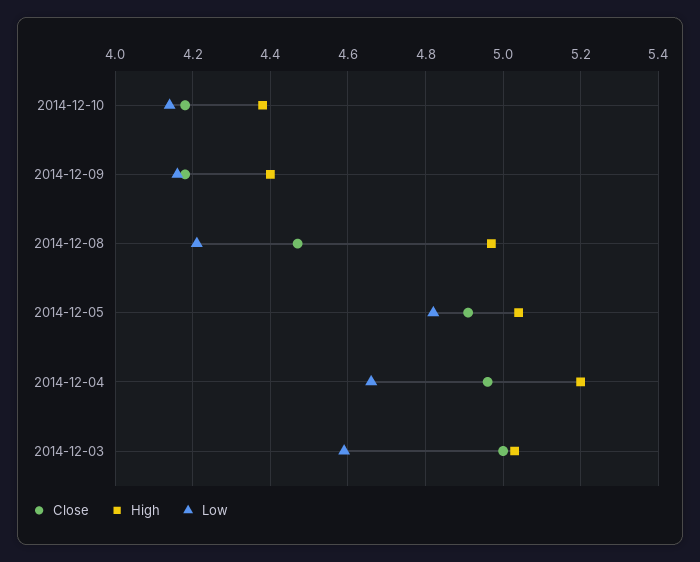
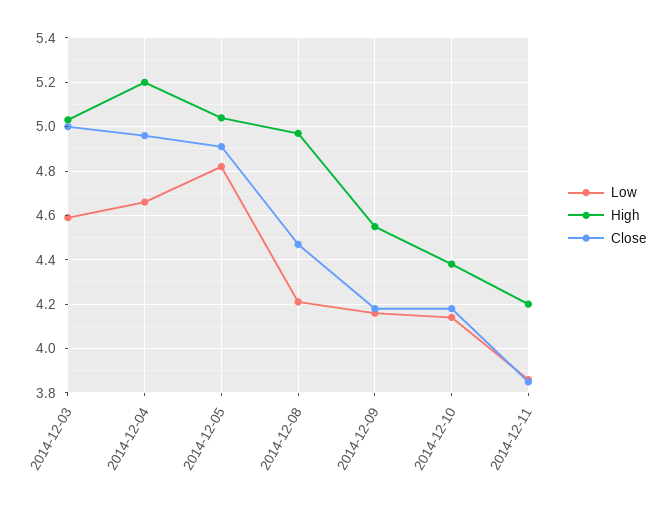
High, 2014-12-09: 4.4 -> 4.55
Low, 2014-12-11: none -> 3.85
High, 2014-12-11: none -> 4.2
Close, 2014-12-11: none -> 3.85

